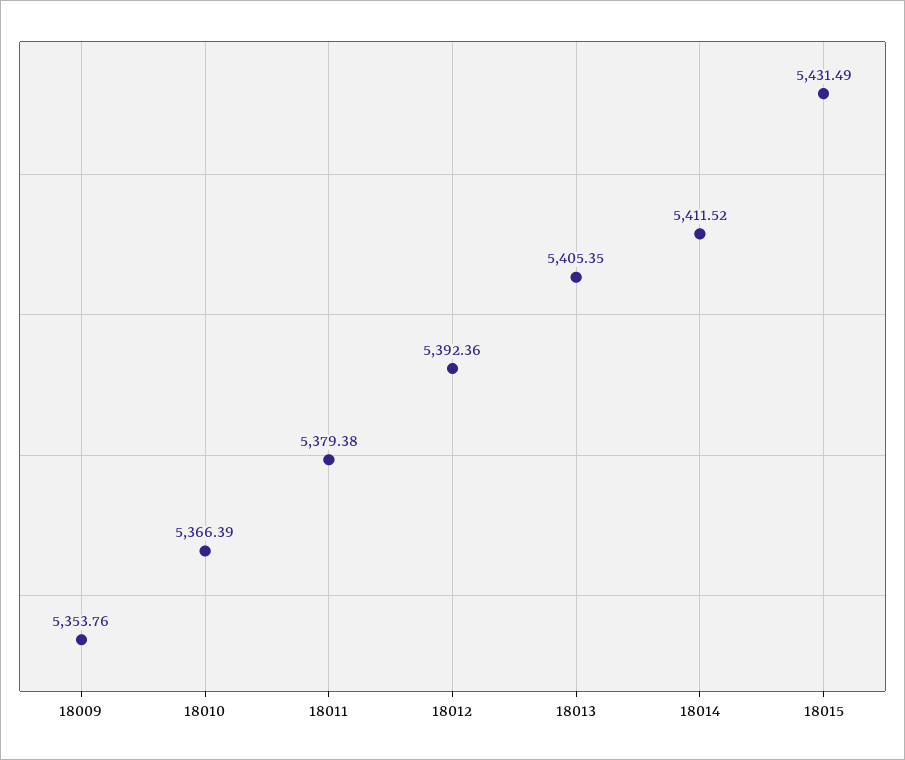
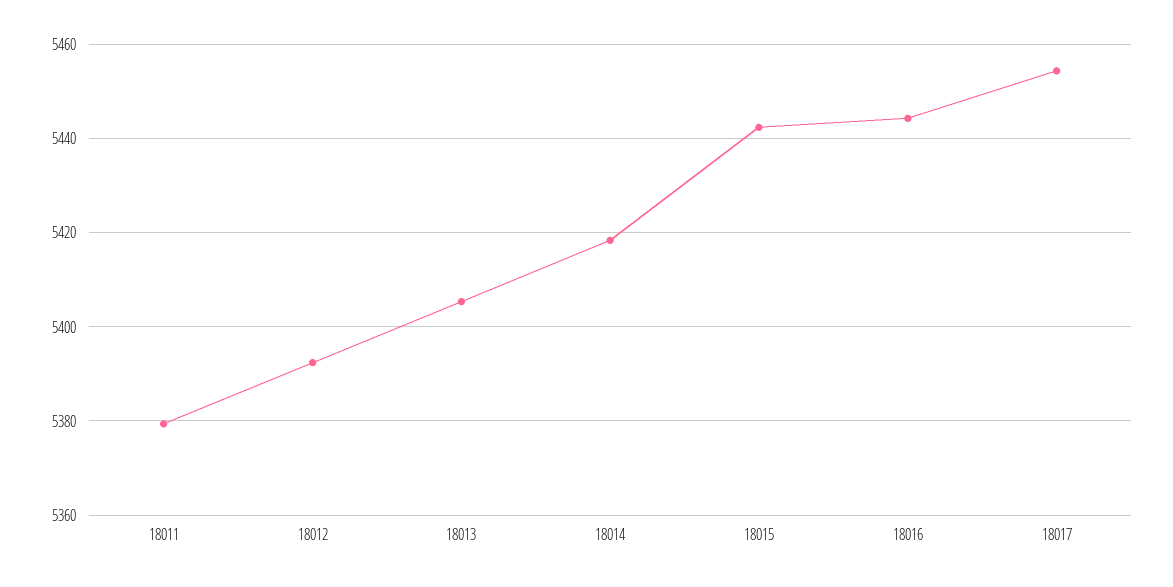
18009: 5353.76 -> none
18010: 5366.39 -> none
18014: 5411.52 -> 5418
18015: 5431.49 -> 5442
18016: none -> 5444
18017: none -> 5454

